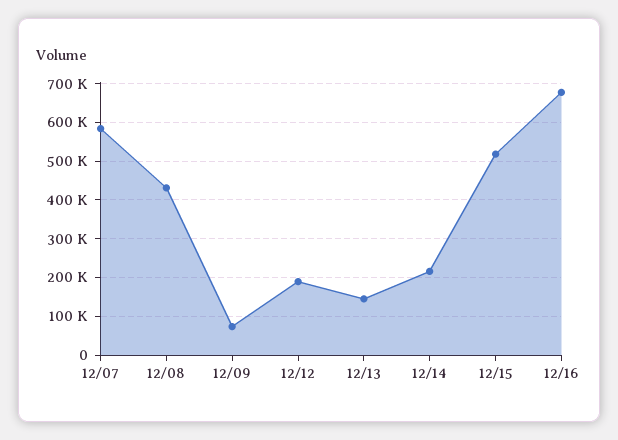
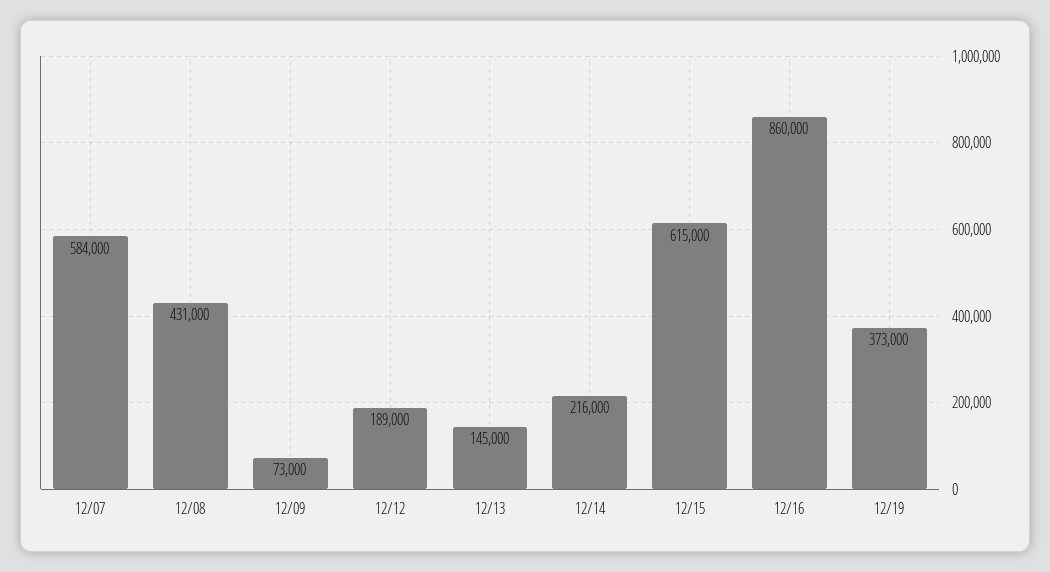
12/15: 520000 -> 615000
12/16: 680000 -> 860000
12/19: none -> 373000

